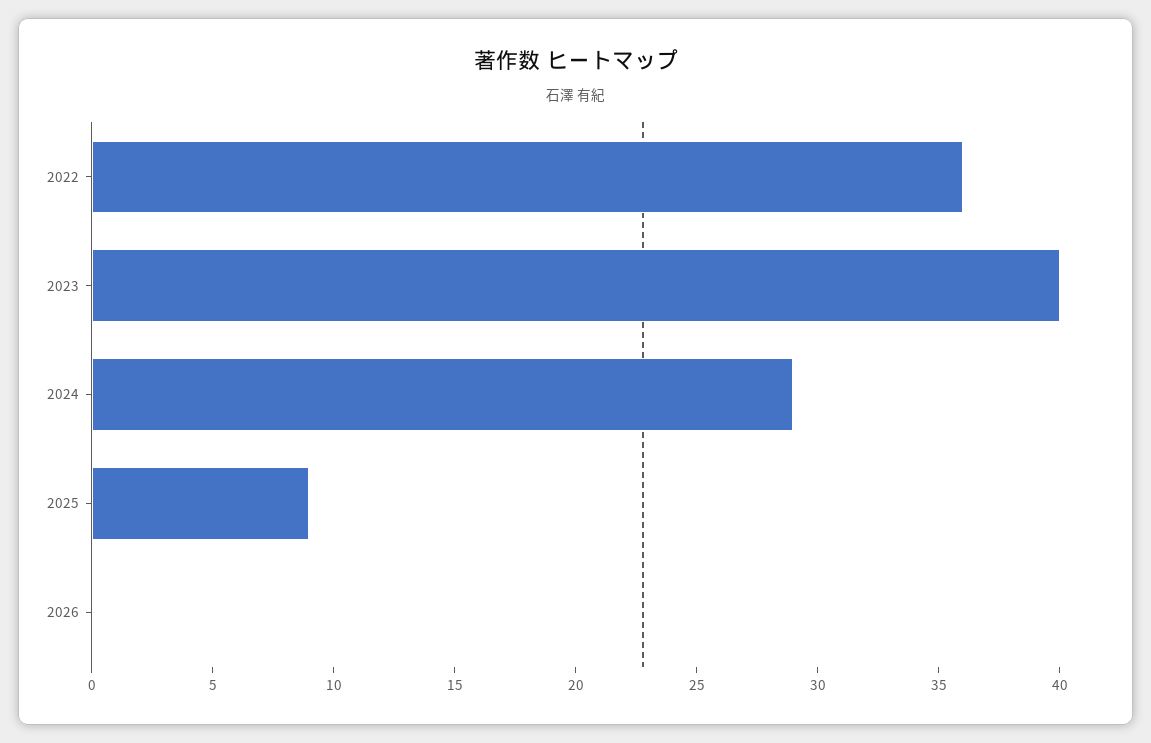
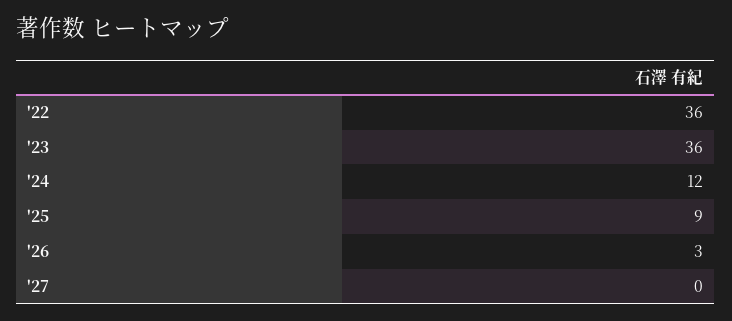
2023: 40 -> 36
2024: 29 -> 12
2026: 0 -> 3
'27: none -> 0

